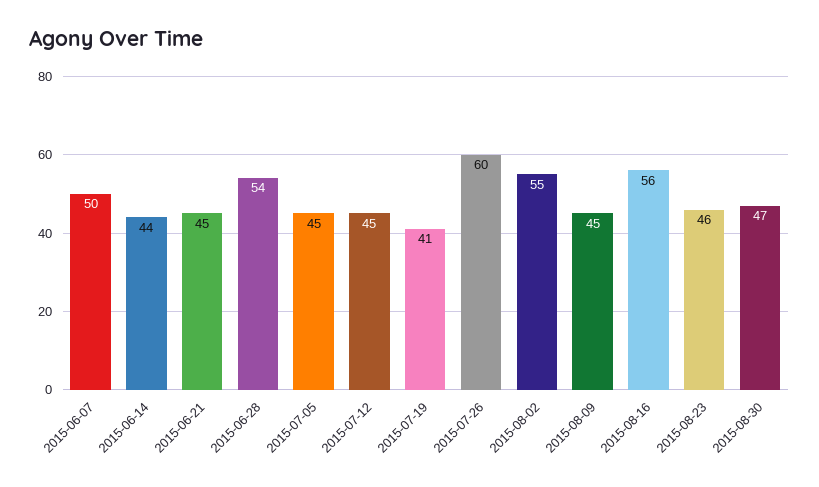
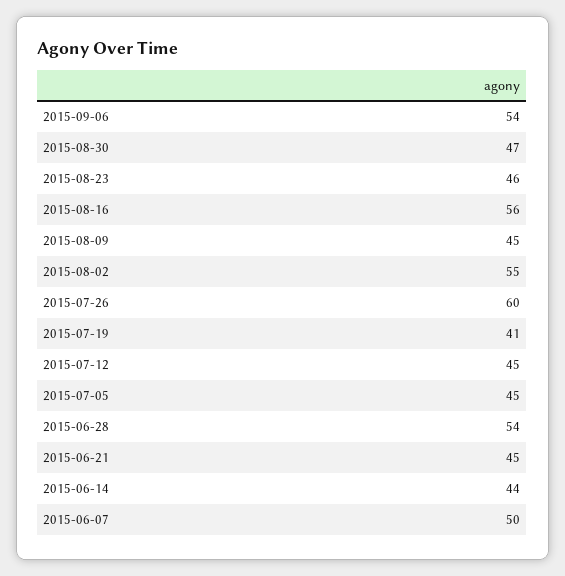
2015-09-06: none -> 54

